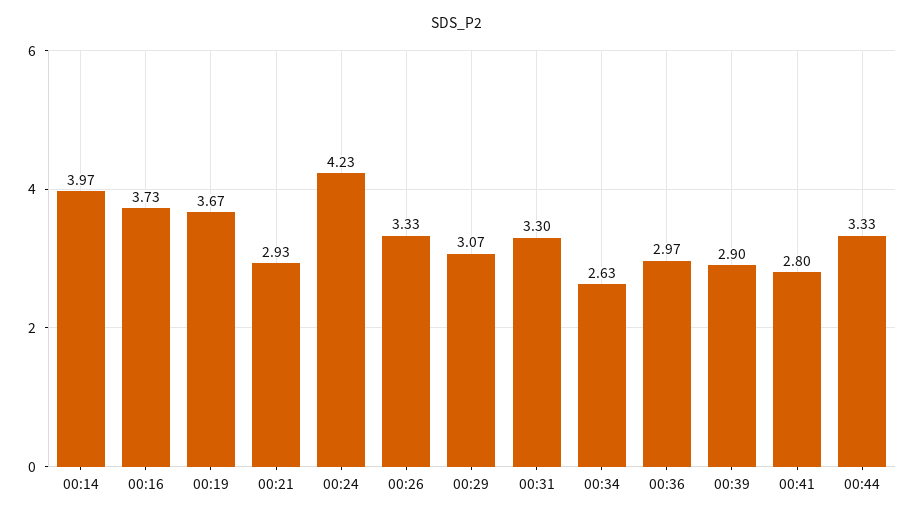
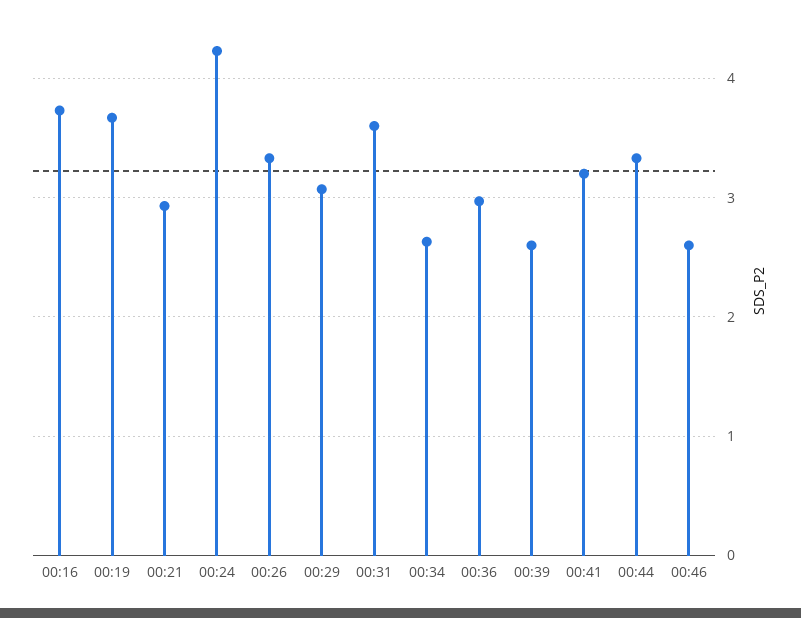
00:14: 3.97 -> none
00:31: 3.3 -> 3.6
00:39: 2.9 -> 2.6
00:41: 2.8 -> 3.2
00:46: none -> 2.6

